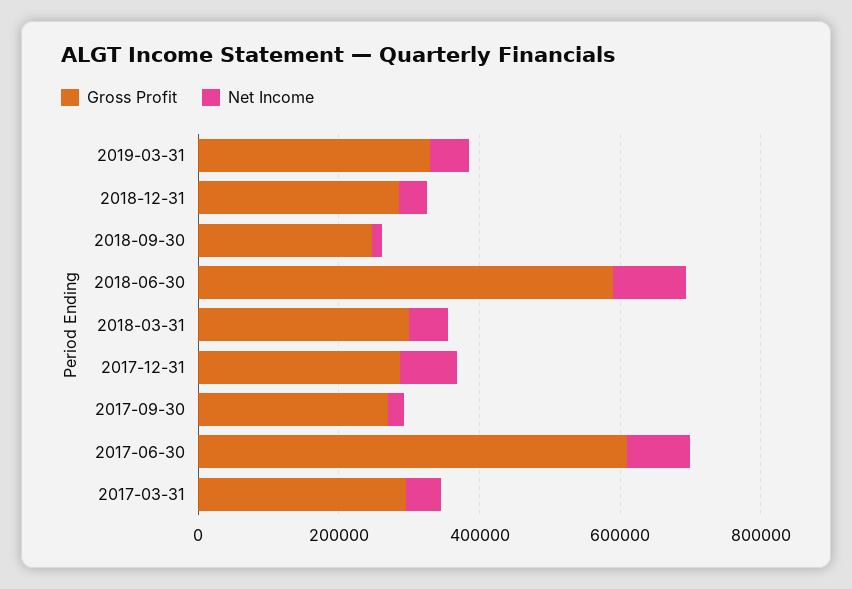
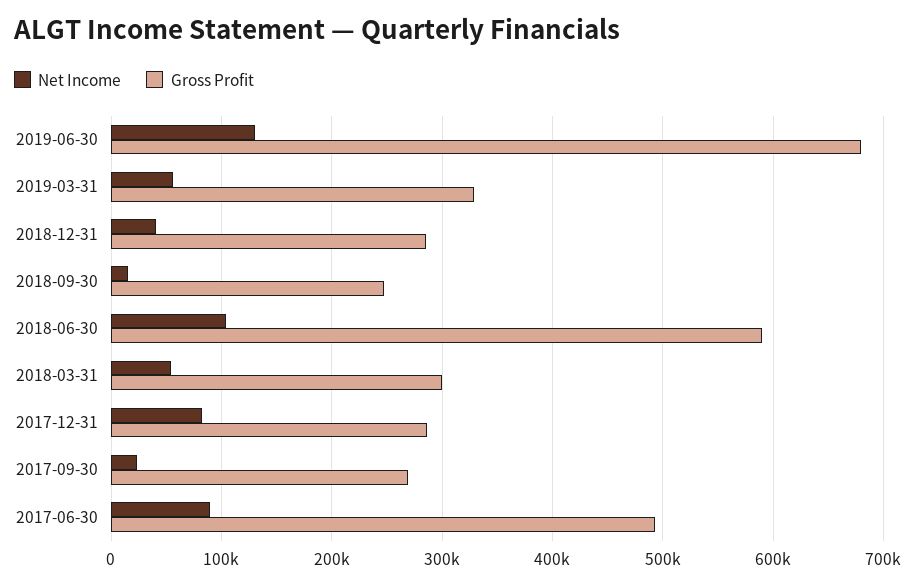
Gross Profit, 2017-06-30: 600000 -> 490000
Gross Profit, 2017-03-31: 300000 -> none
Net Income, 2017-03-31: 50000 -> none
Net Income, 2019-06-30: none -> 130000
Gross Profit, 2019-06-30: none -> 680000

